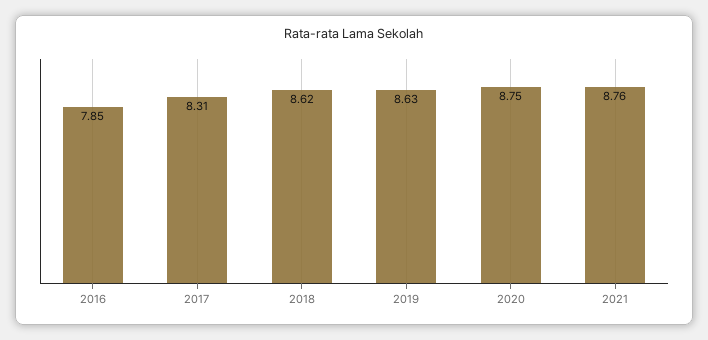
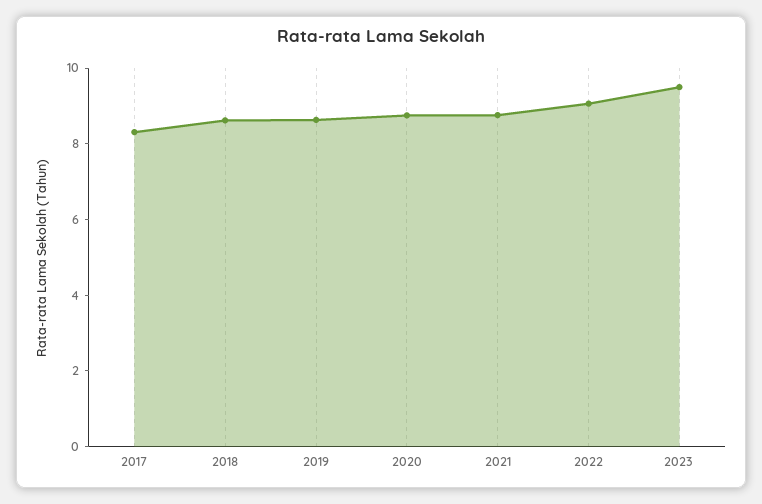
2016: 7.85 -> none
2022: none -> 9
2023: none -> 9.5

